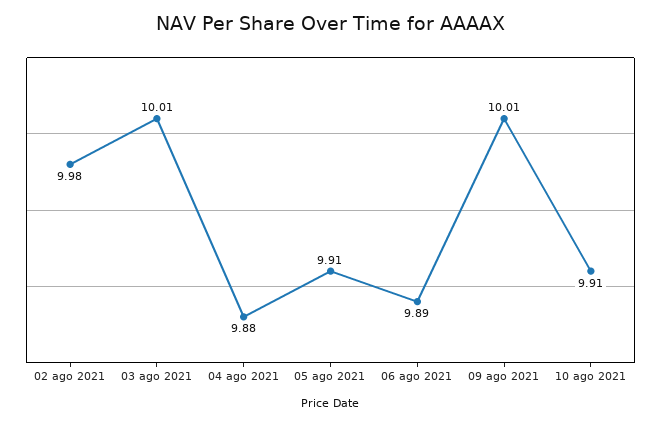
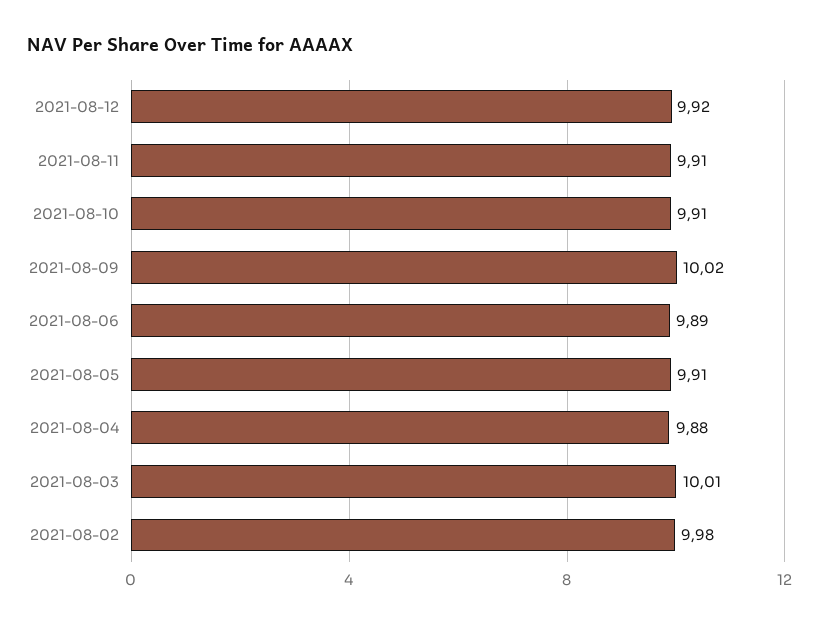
09 ago 2021: 10.01 -> 10.02
2021-08-12: none -> 9.92
2021-08-11: none -> 9.91

